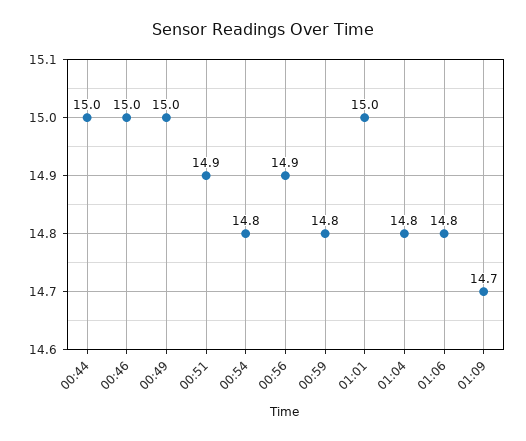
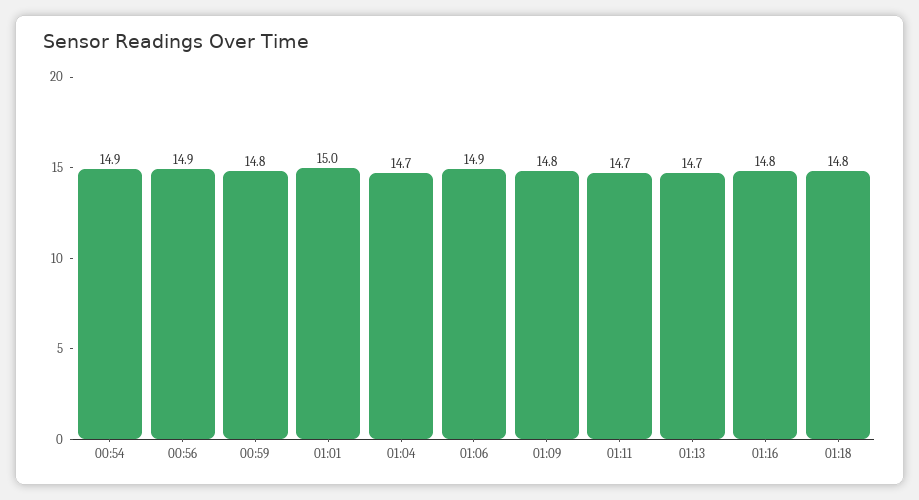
00:44: 15 -> none
00:46: 15 -> none
00:49: 15 -> none
00:51: 14.9 -> none
00:54: 14.8 -> 14.9
01:04: 14.8 -> 14.7
01:06: 14.8 -> 14.9
01:09: 14.7 -> 14.8
01:11: none -> 14.7
01:13: none -> 14.7
01:16: none -> 14.8
01:18: none -> 14.8

